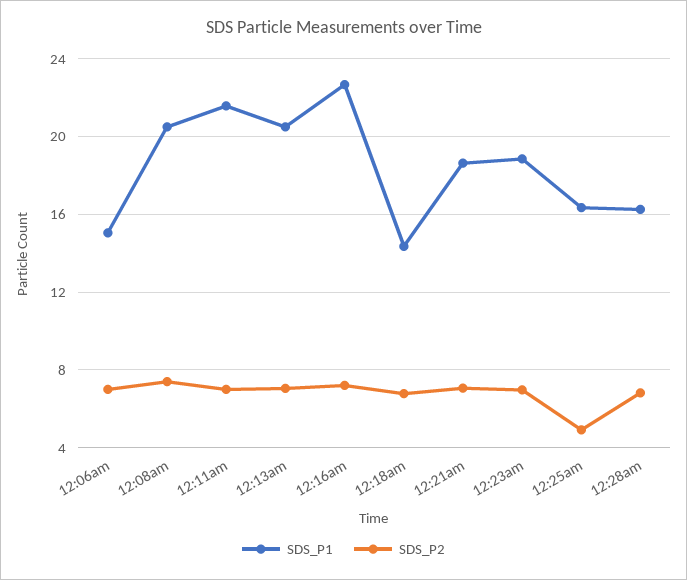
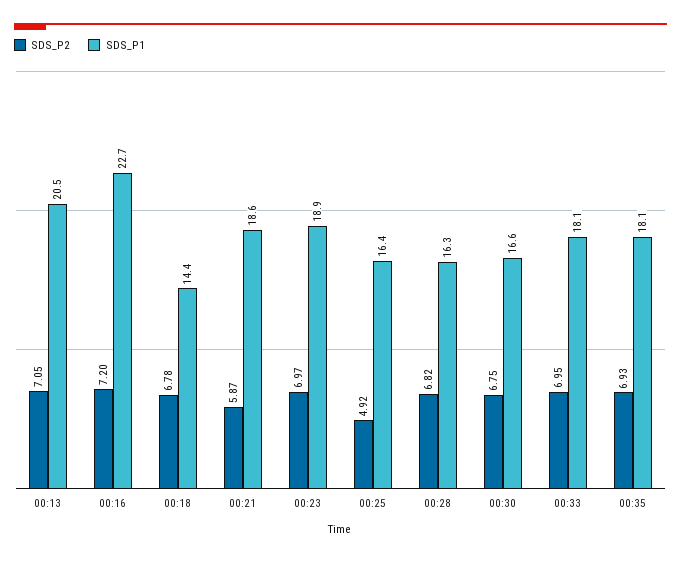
SDS_P1, 12:06am: 15 -> none
SDS_P2, 12:06am: 7 -> none
SDS_P1, 12:08am: 20.5 -> none
SDS_P2, 12:08am: 7.5 -> none
SDS_P1, 12:11am: 21.5 -> none
SDS_P2, 12:11am: 7 -> none
SDS_P2, 12:21am: 7 -> 5.87
SDS_P2, 00:30: none -> 6.75
SDS_P1, 00:30: none -> 16.6
SDS_P2, 00:33: none -> 6.95
SDS_P1, 00:33: none -> 18.1
SDS_P2, 00:35: none -> 6.93
SDS_P1, 00:35: none -> 18.1

